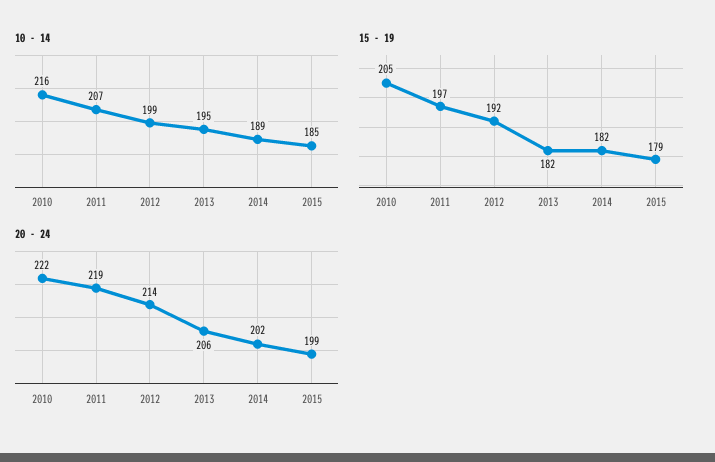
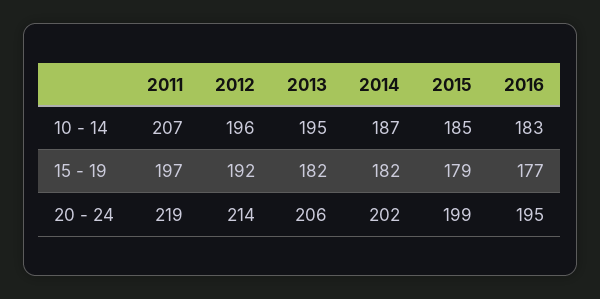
10 - 14, 2010: 216 -> none
10 - 14, 2012: 199 -> 196
10 - 14, 2014: 189 -> 187
15 - 19, 2010: 205 -> none
20 - 24, 2010: 222 -> none
10 - 14, 2016: none -> 183
15 - 19, 2016: none -> 177
20 - 24, 2016: none -> 195

